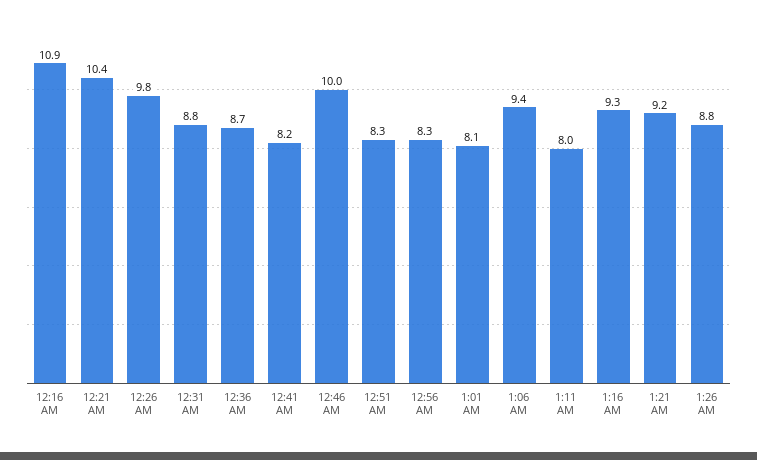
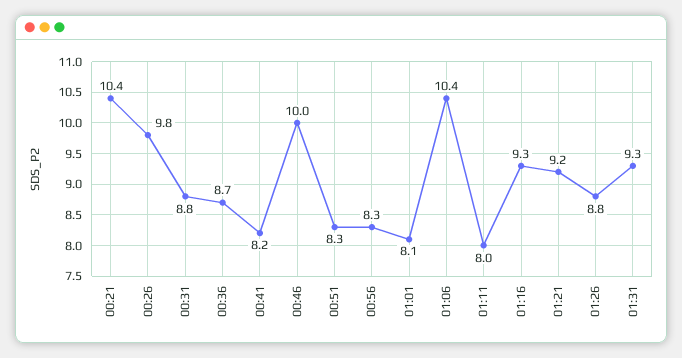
12:16 AM: 10.9 -> none
1:06 AM: 9.4 -> 10.4
01:31: none -> 9.3

